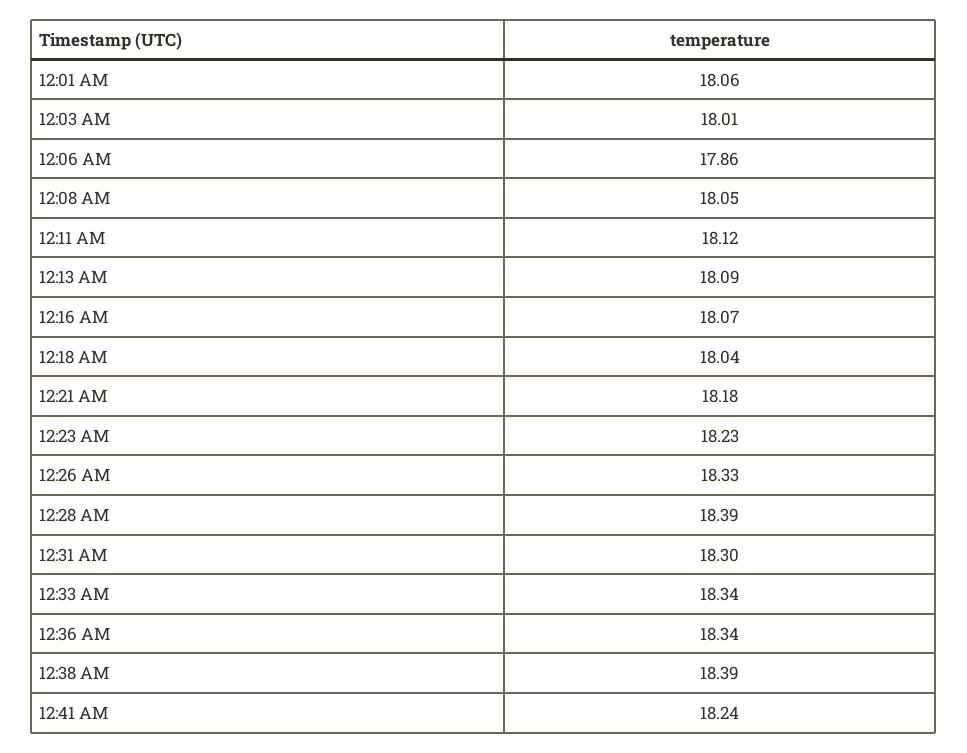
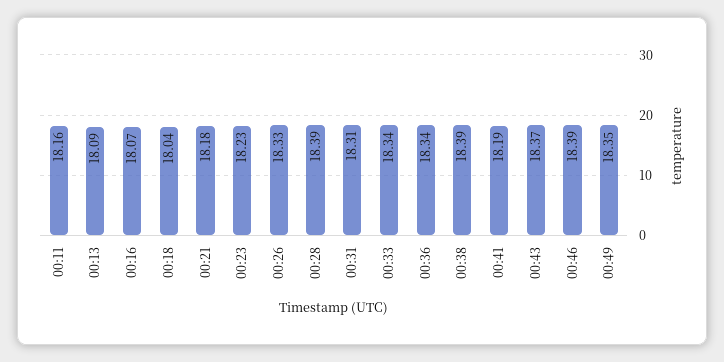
12:01 AM: 18.06 -> none
12:03 AM: 18.01 -> none
12:06 AM: 17.86 -> none
12:08 AM: 18.05 -> none
12:11 AM: 18.12 -> 18.16
12:31 AM: 18.3 -> 18.31
12:41 AM: 18.24 -> 18.19
00:43: none -> 18.37
00:46: none -> 18.39
00:49: none -> 18.35

